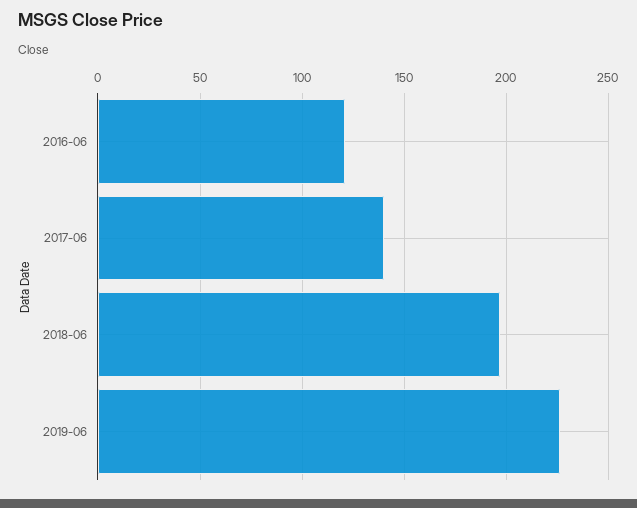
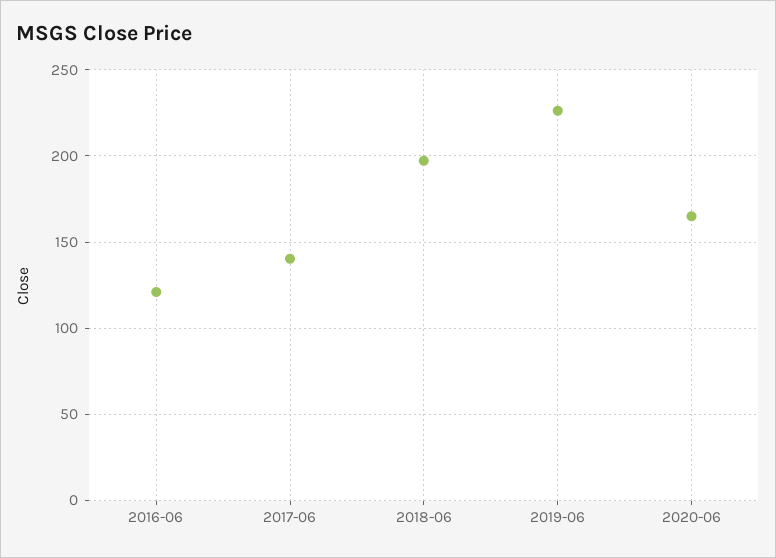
2020-06: none -> 165

